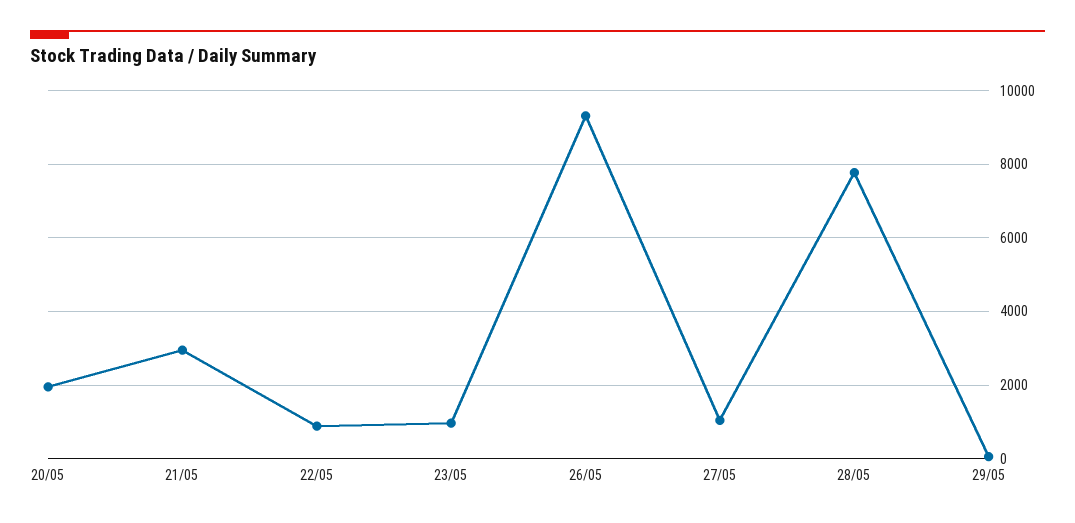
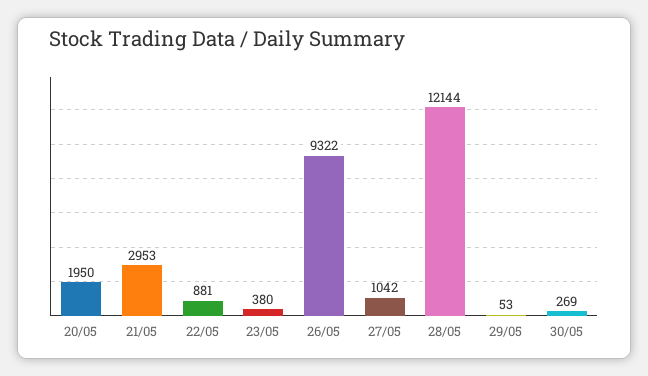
23/05: 1000 -> 380
28/05: 7800 -> 12144
30/05: none -> 269

